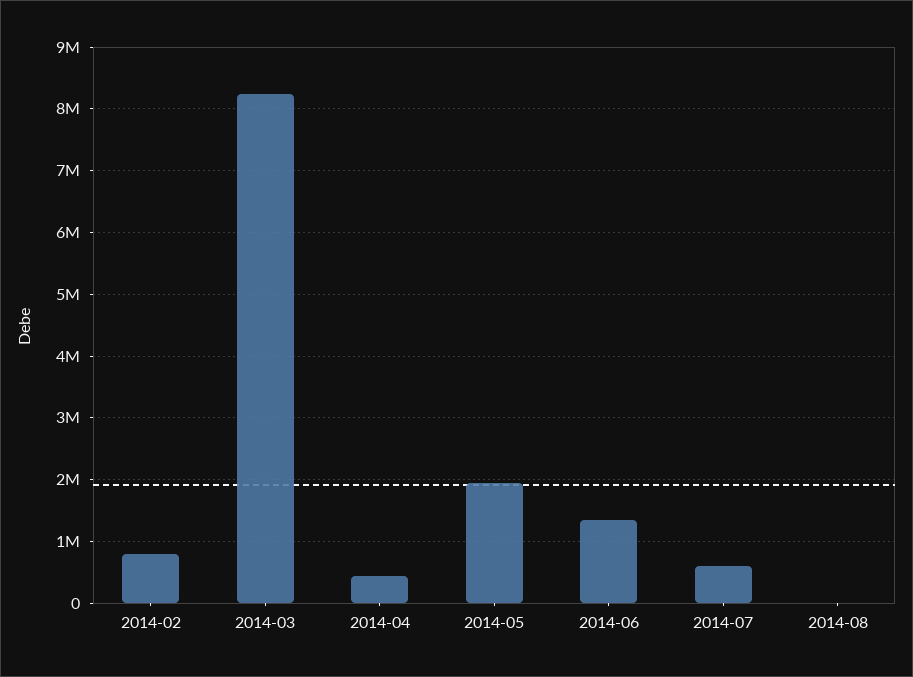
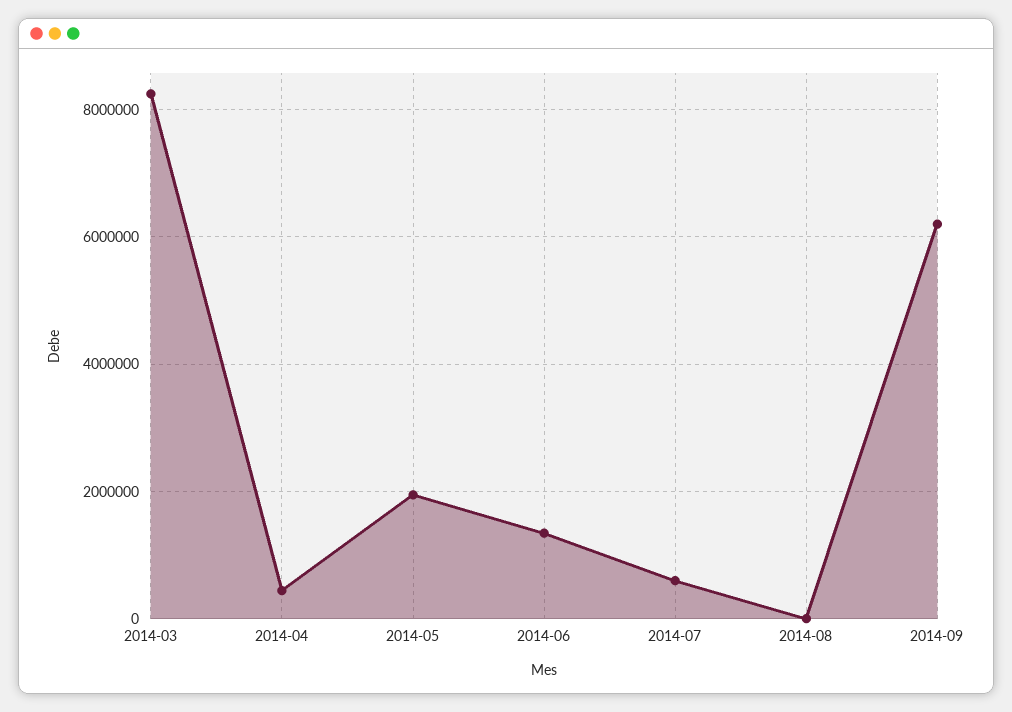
2014-02: 800000 -> none
2014-09: none -> 6200000

